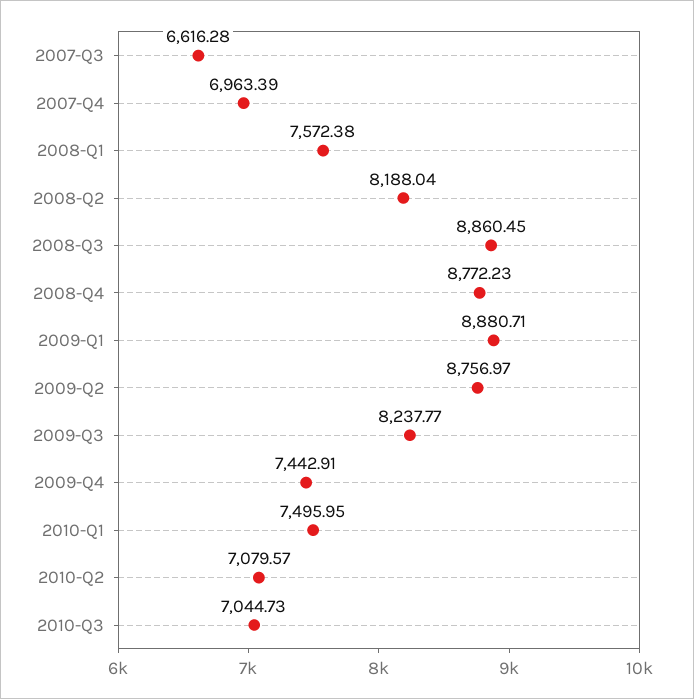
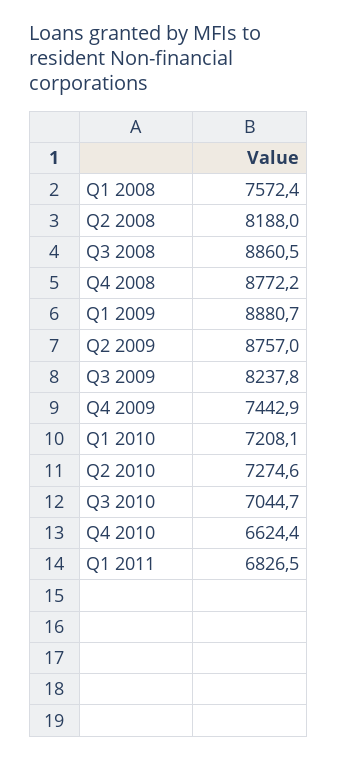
2007-Q3: 6616.28 -> none
2007-Q4: 6963.39 -> none
2010-Q1: 7495.95 -> 7208.1
2010-Q2: 7079.57 -> 7274.6
Q4 2010: none -> 6624.4
Q1 2011: none -> 6826.5

